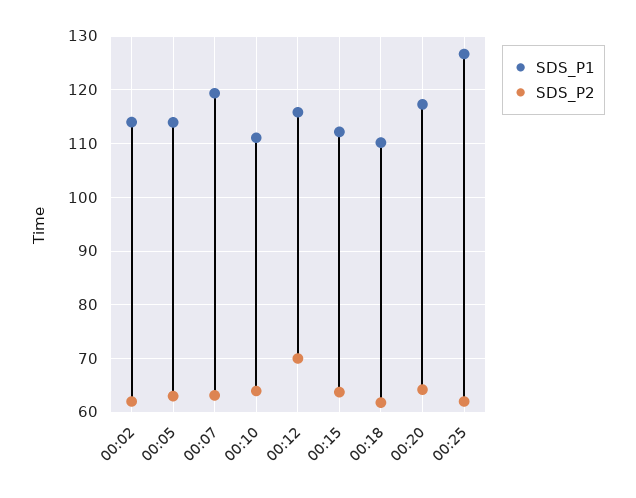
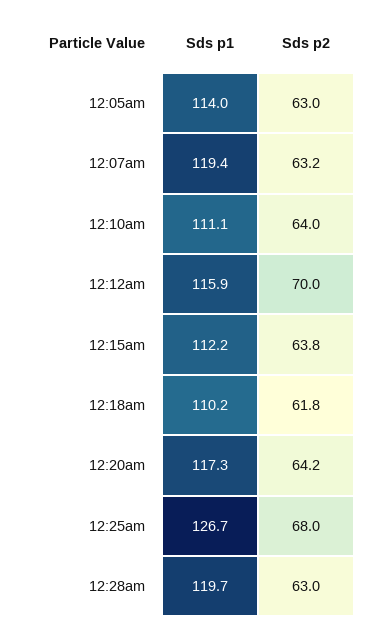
SDS_P1, 00:02: 114 -> none
SDS_P2, 00:02: 62 -> none
SDS_P2, 00:25: 62 -> 68
SDS_P1, 12:28am: none -> 119.7
SDS_P2, 12:28am: none -> 63

